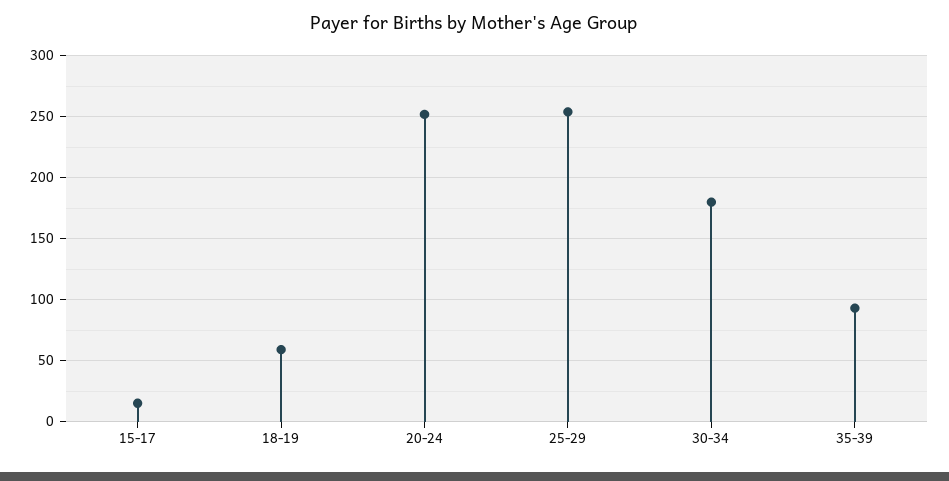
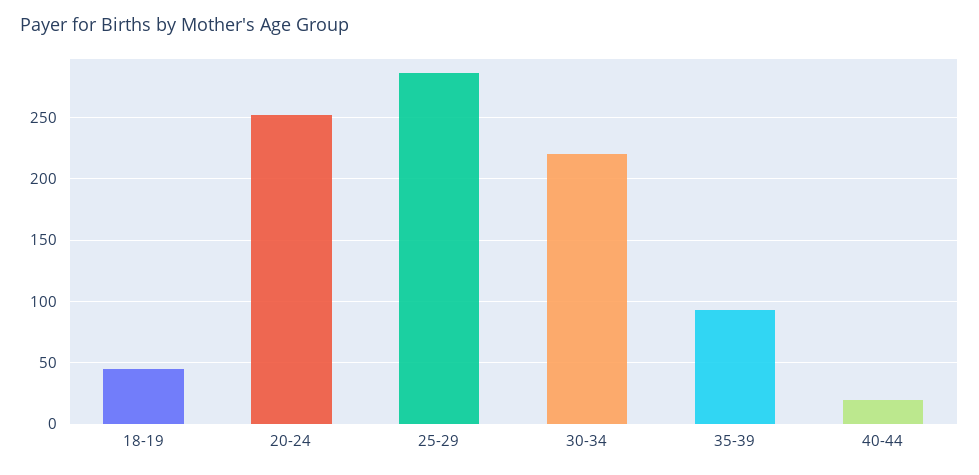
15-17: 15 -> none
18-19: 60 -> 45
25-29: 255 -> 285
30-34: 180 -> 220
40-44: none -> 20

